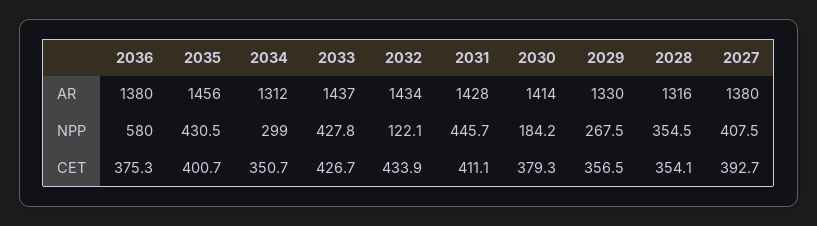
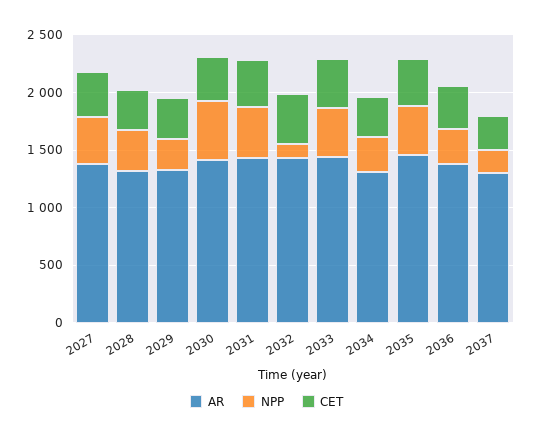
NPP, 2036: 580 -> 300
NPP, 2030: 184.2 -> 500
AR, 2037: none -> 1300
NPP, 2037: none -> 200
CET, 2037: none -> 300

